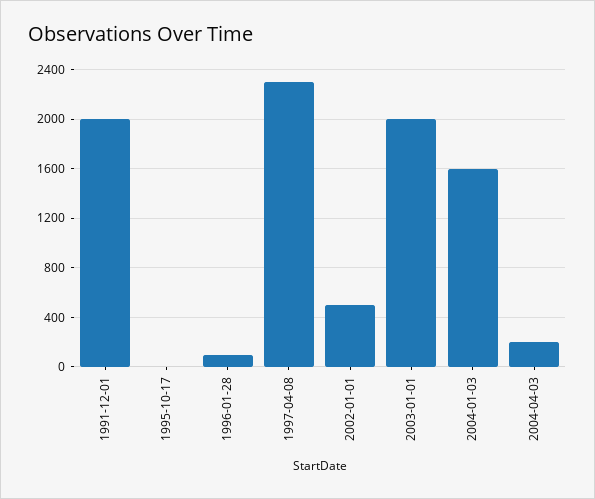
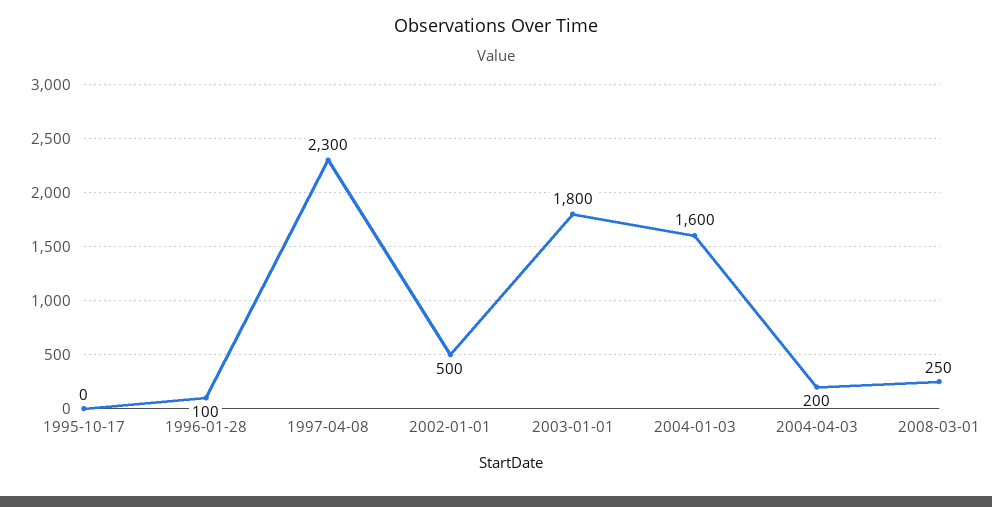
1991-12-01: 2000 -> none
2003-01-01: 2000 -> 1800
2008-03-01: none -> 250

